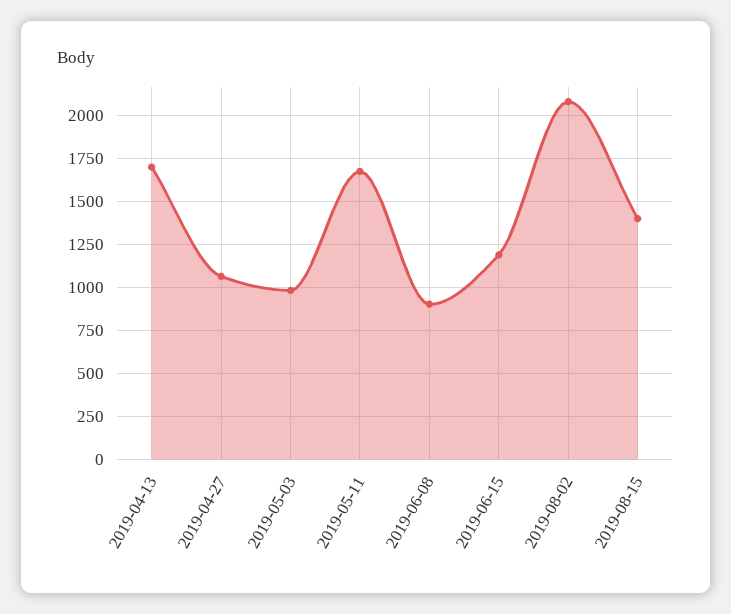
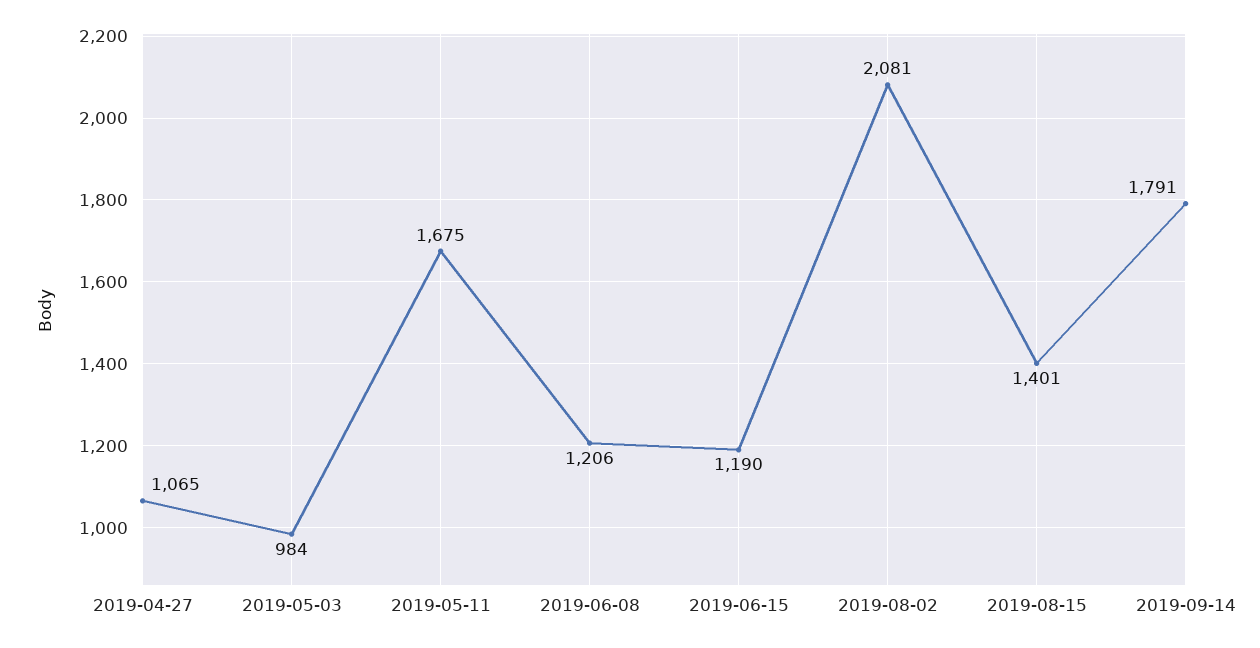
2019-04-13: 1700 -> none
2019-06-08: 900 -> 1206
2019-09-14: none -> 1791

